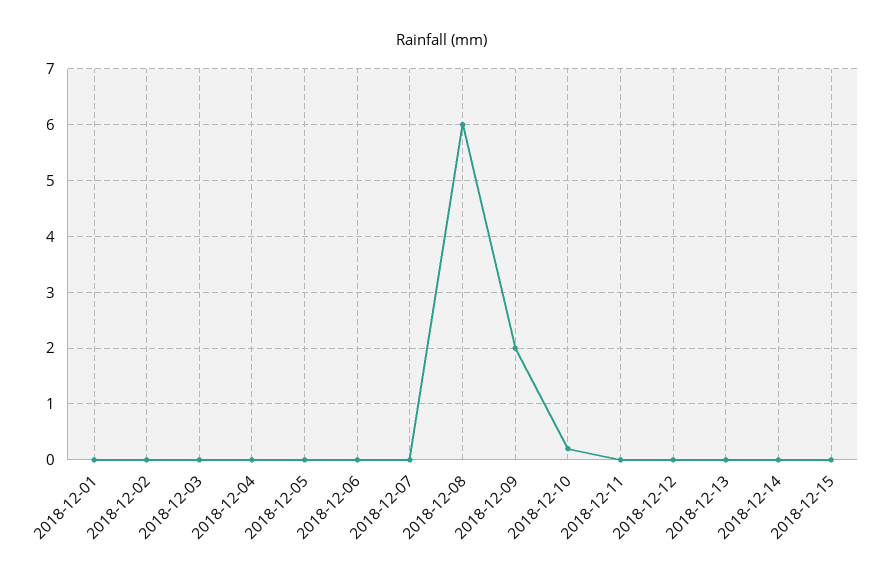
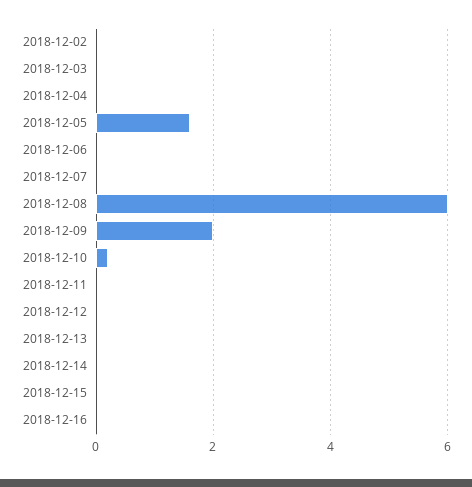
2018-12-01: 0 -> none
2018-12-05: 0 -> 1.5
2018-12-16: none -> 0

